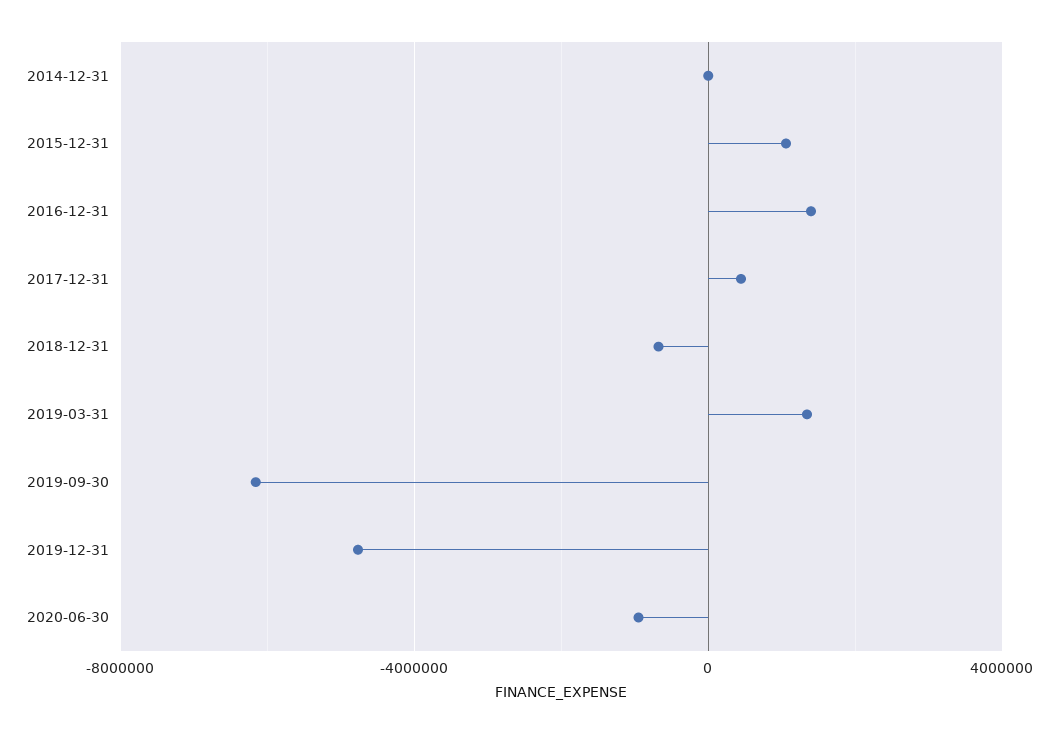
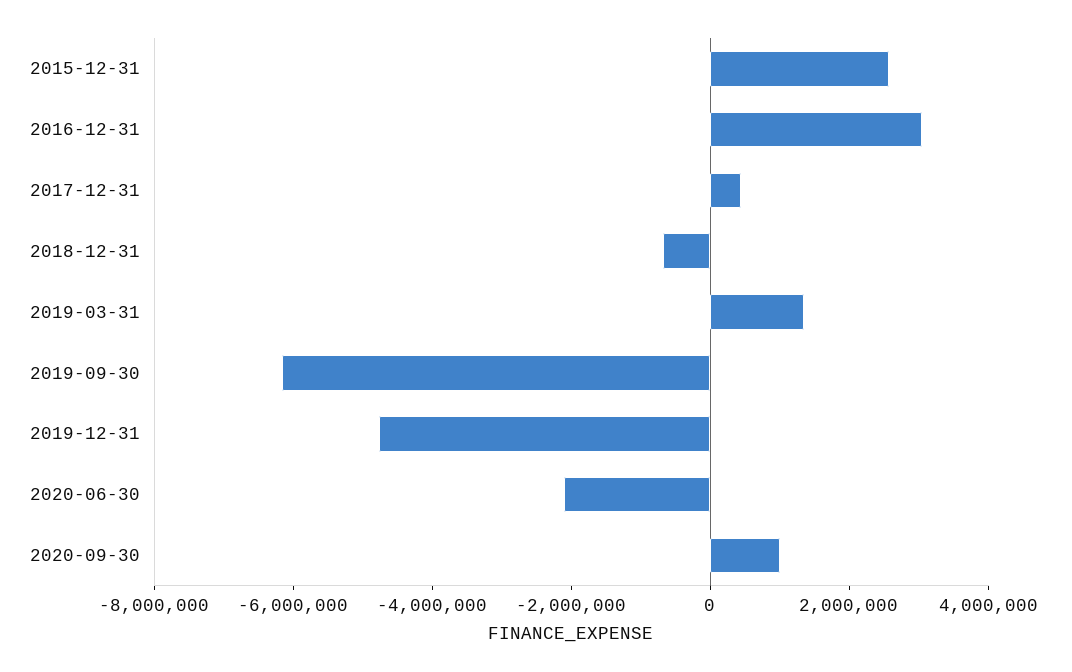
2014-12-31: 0 -> none
2015-12-31: 1000000 -> 2500000
2016-12-31: 1500000 -> 3000000
2020-06-30: -1000000 -> -2000000
2020-09-30: none -> 1000000

